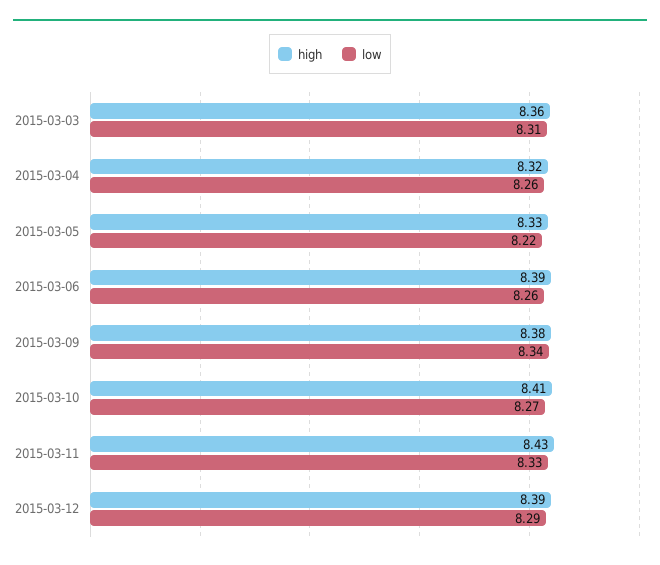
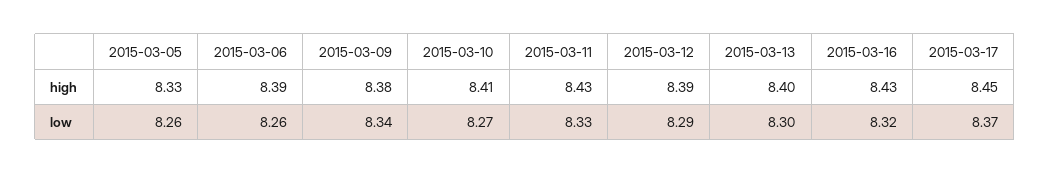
high, 2015-03-03: 8.36 -> none
low, 2015-03-03: 8.31 -> none
high, 2015-03-04: 8.32 -> none
low, 2015-03-04: 8.26 -> none
low, 2015-03-05: 8.22 -> 8.26
high, 2015-03-13: none -> 8.4
high, 2015-03-16: none -> 8.43
high, 2015-03-17: none -> 8.45
low, 2015-03-13: none -> 8.3
low, 2015-03-16: none -> 8.32
low, 2015-03-17: none -> 8.37

